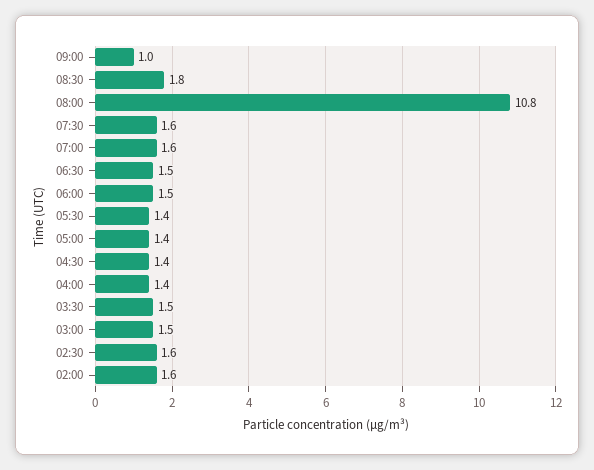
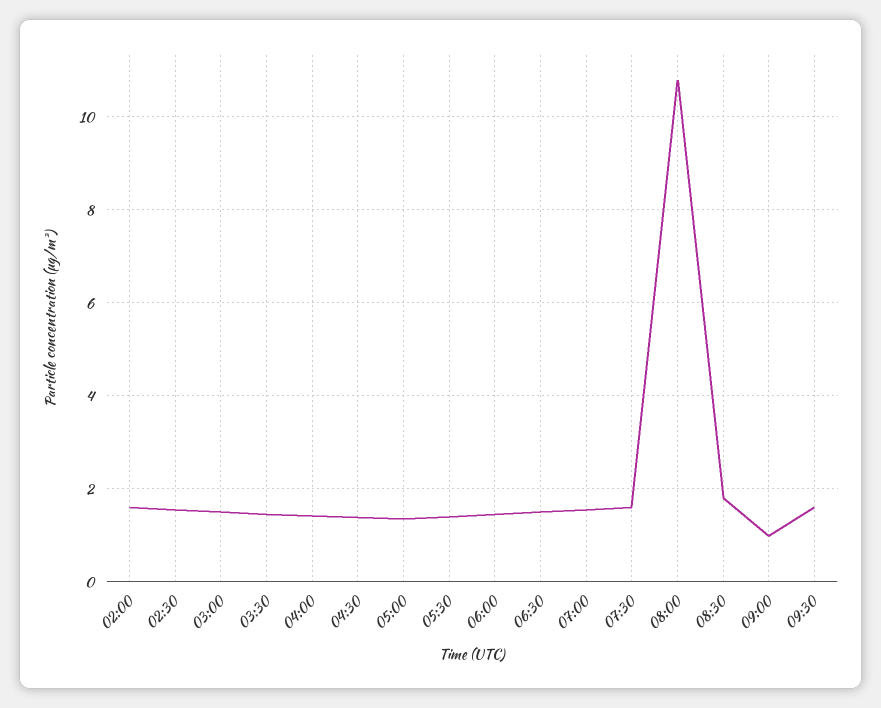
09:30: none -> 1.6

